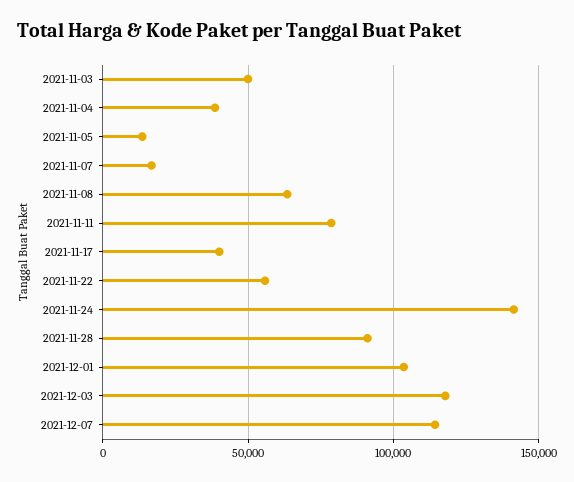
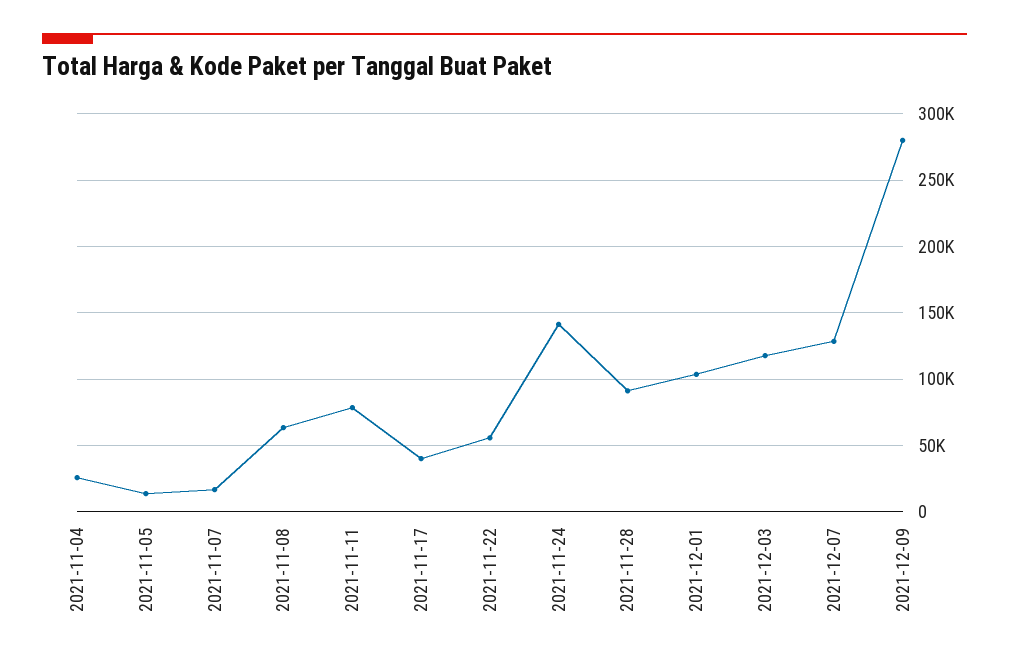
2021-11-03: 50000 -> none
2021-11-04: 40000 -> 25000
2021-12-07: 115000 -> 130000
2021-12-09: none -> 280000

